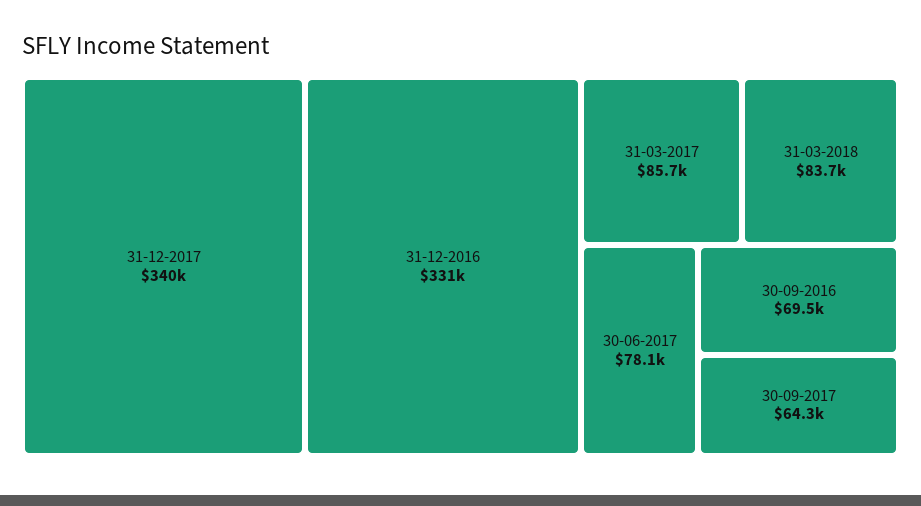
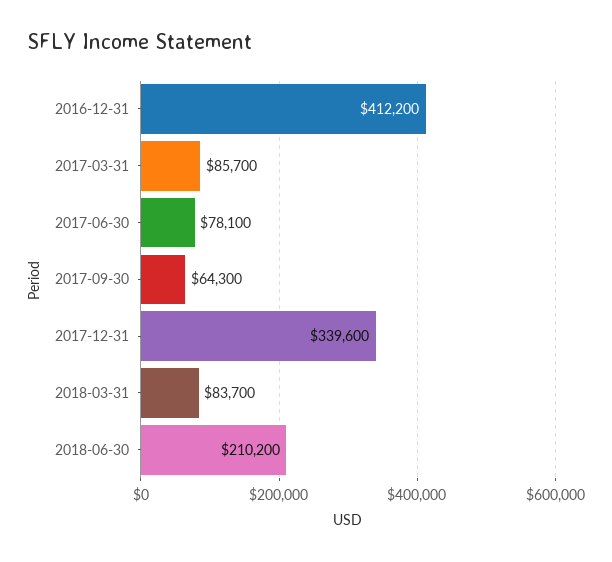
31-12-2016: 331000 -> 412200
30-09-2016: 69500 -> none
2018-06-30: none -> 210200

